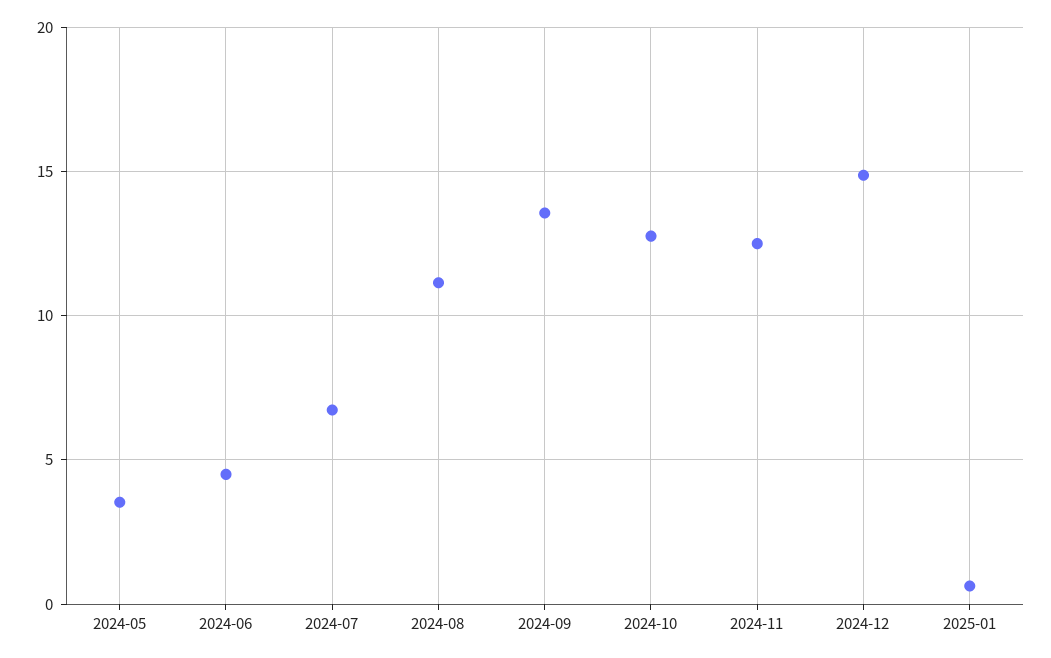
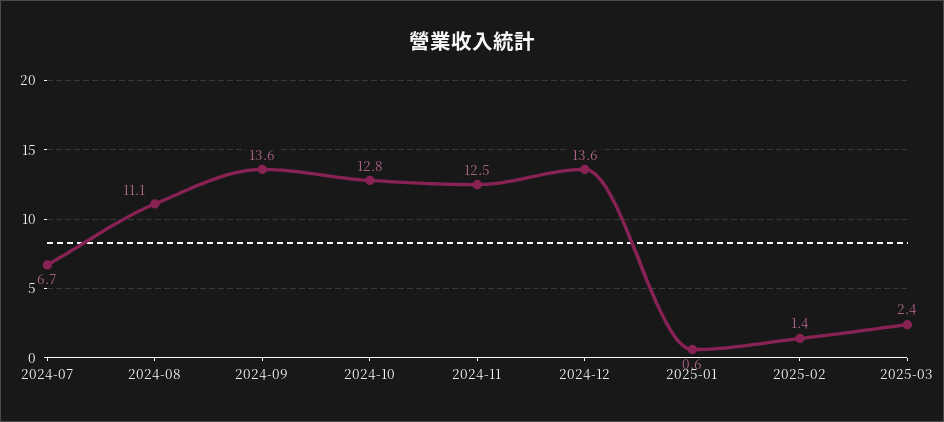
2024-05: 3.5 -> none
2024-06: 4.5 -> none
2024-12: 15 -> 13.6
2025-02: none -> 1.4
2025-03: none -> 2.4

